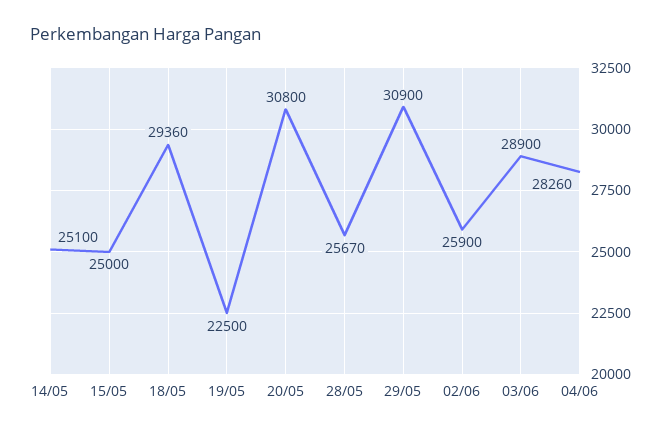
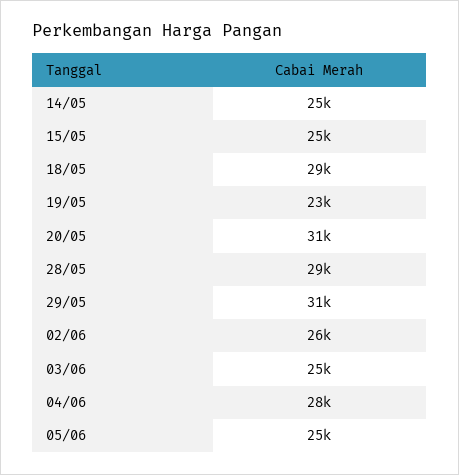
28/05: 25670 -> 29000
03/06: 28900 -> 25000
05/06: none -> 25000

